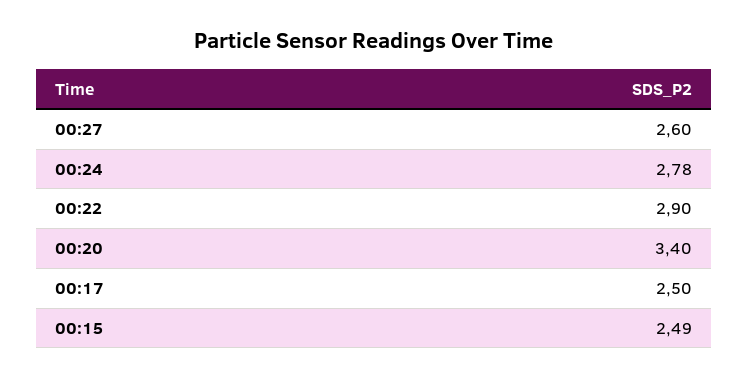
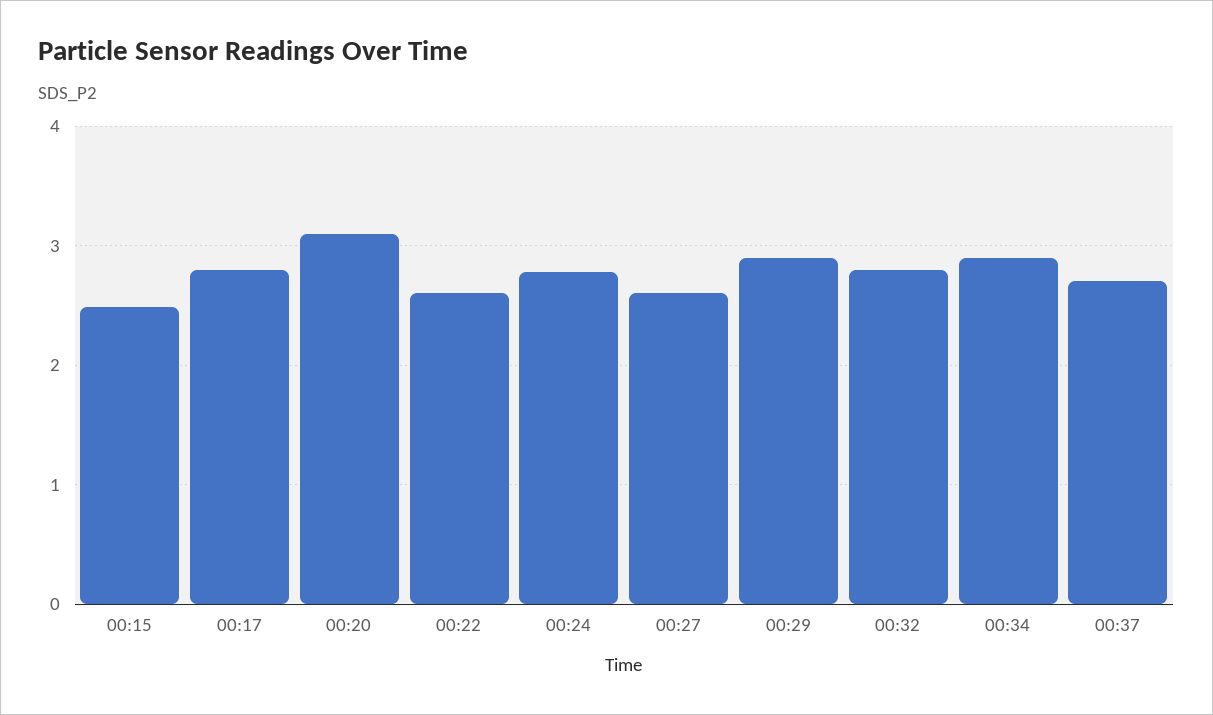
00:22: 2.9 -> 2.6
00:20: 3.4 -> 3.1
00:17: 2.5 -> 2.8
00:29: none -> 2.9
00:32: none -> 2.8
00:34: none -> 2.9
00:37: none -> 2.7

